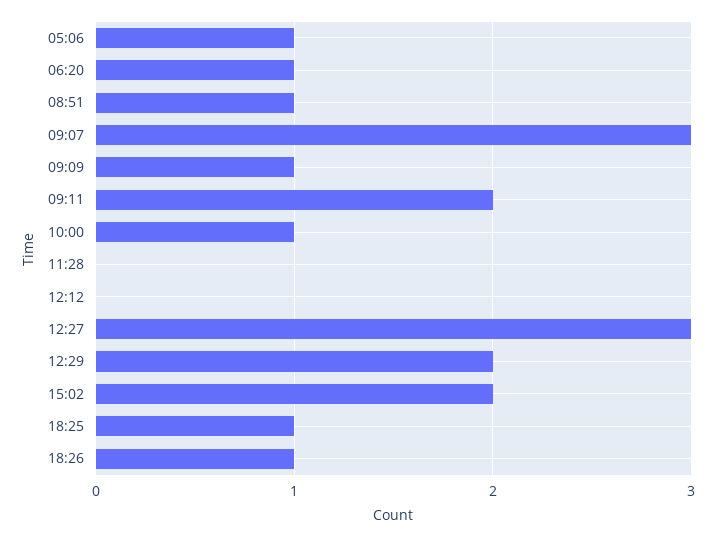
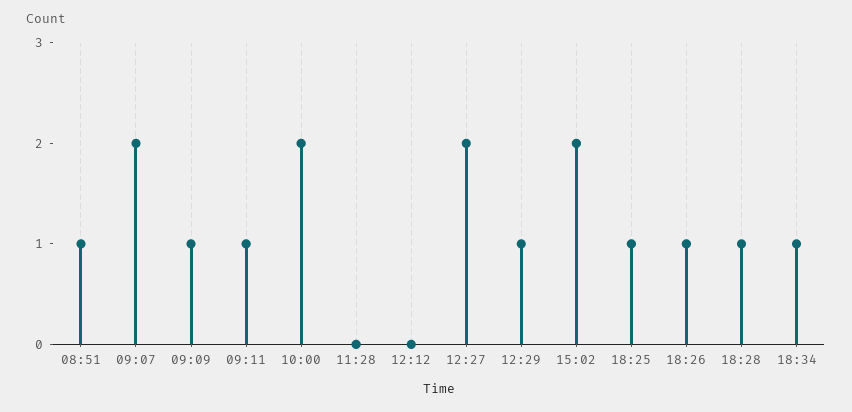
05:06: 1 -> none
06:20: 1 -> none
09:07: 3 -> 2
09:11: 2 -> 1
10:00: 1 -> 2
12:27: 3 -> 2
12:29: 2 -> 1
18:28: none -> 1
18:34: none -> 1

